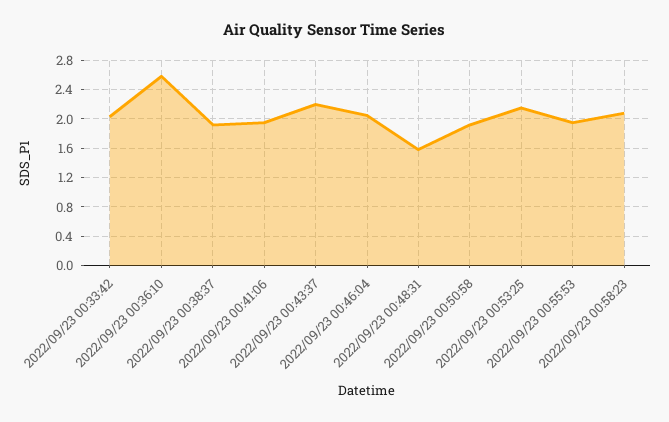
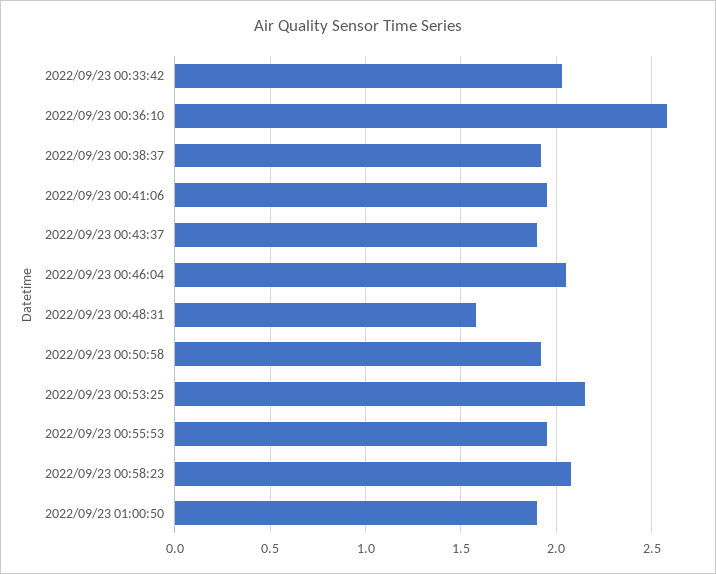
2022/09/23 00:43:37: 2.2 -> 1.9
2022/09/23 01:00:50: none -> 1.9

